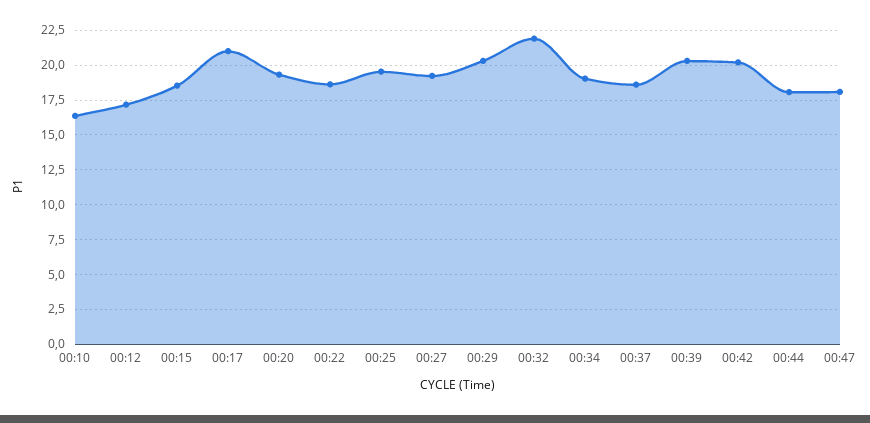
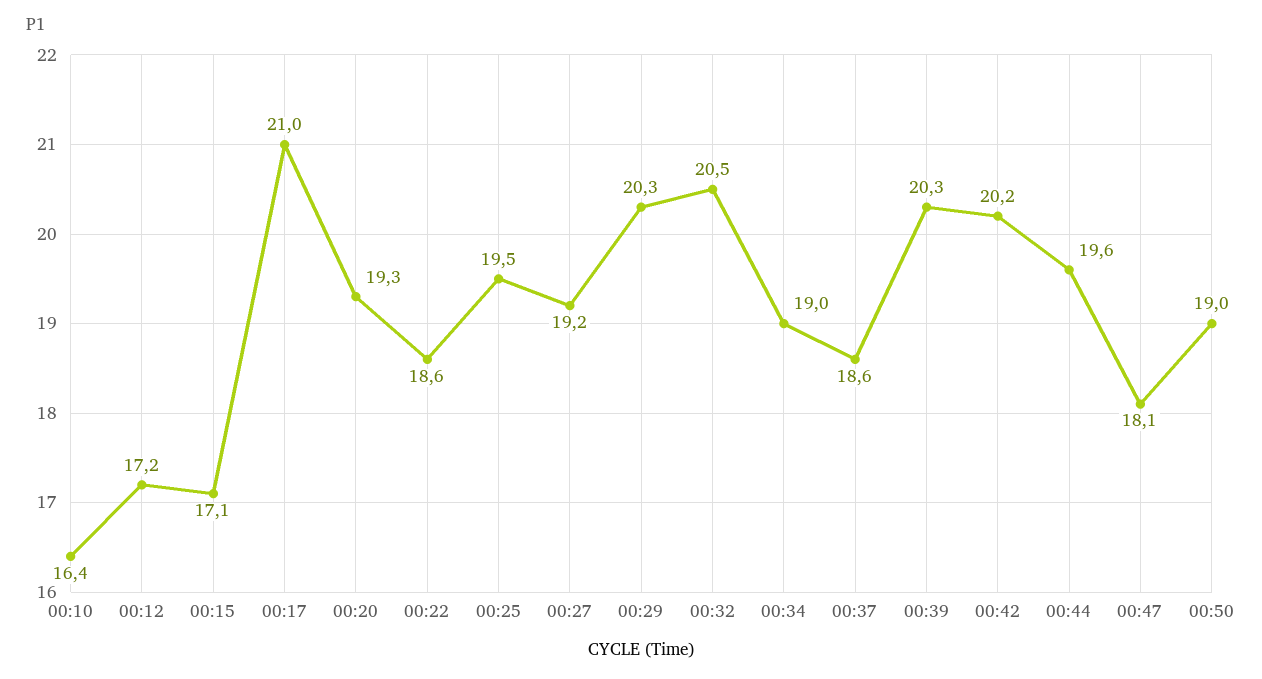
00:15: 18.5 -> 17.1
00:32: 22 -> 20.5
00:44: 18 -> 19.6
00:50: none -> 19

